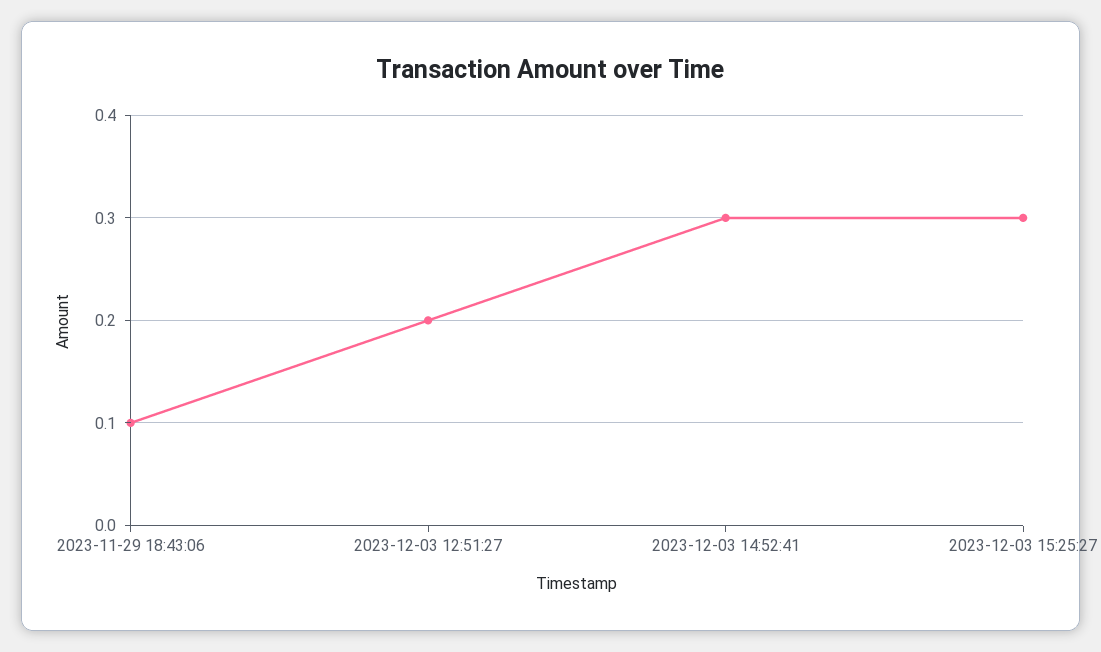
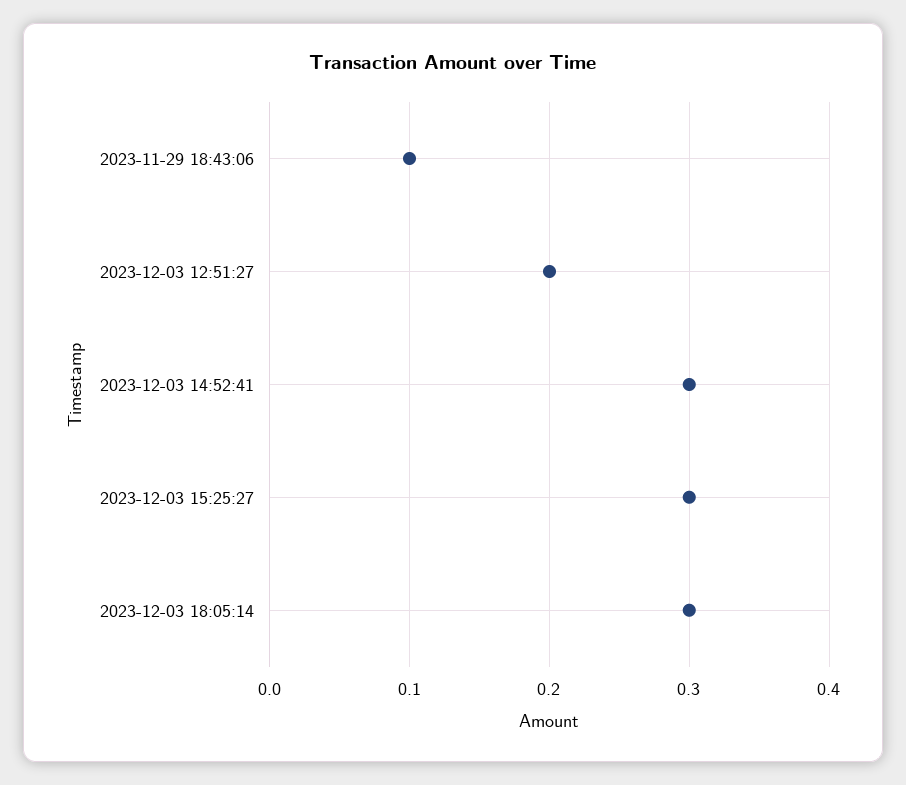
2023-12-03 18:05:14: none -> 0.3

